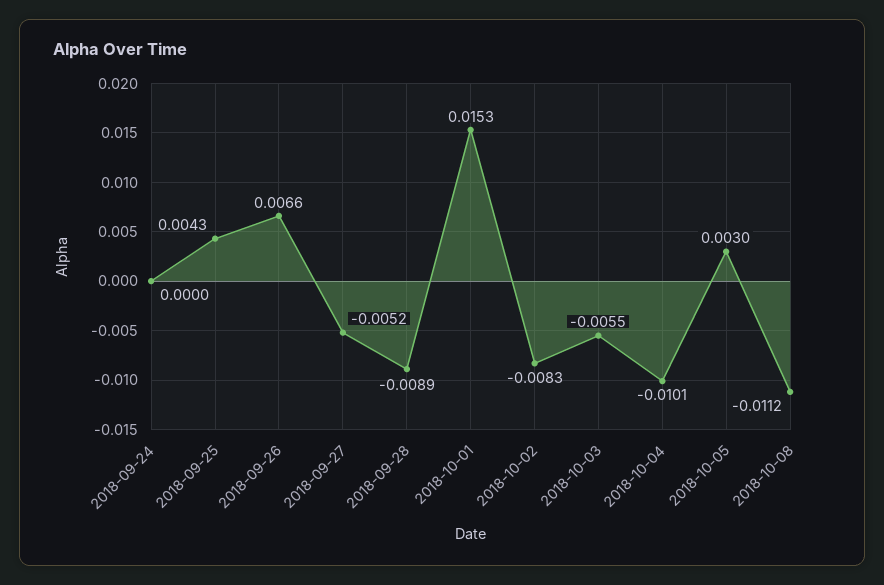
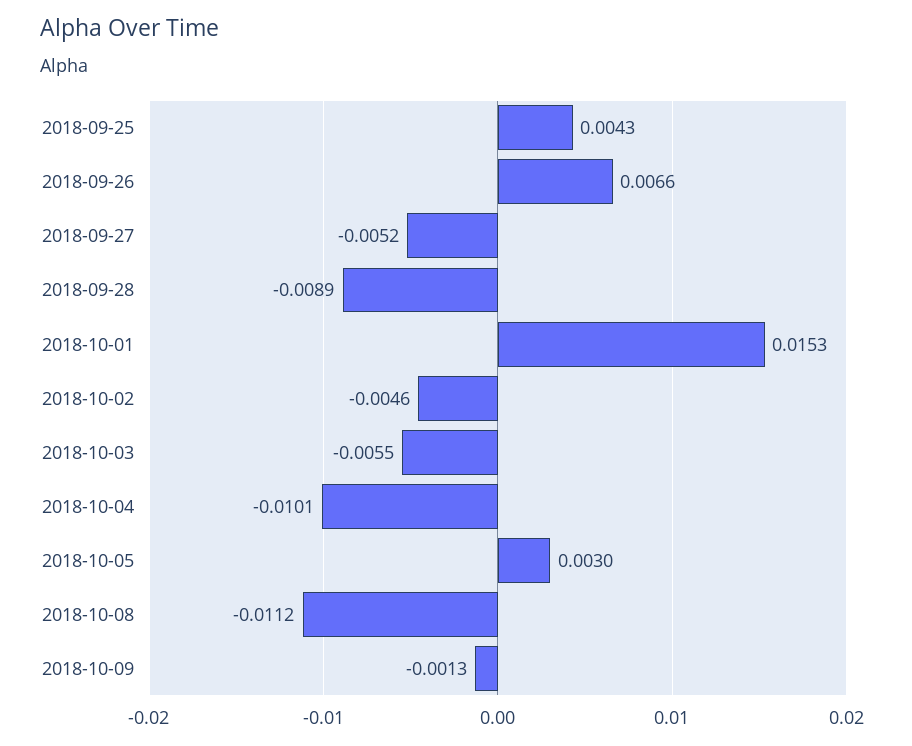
2018-09-24: 0 -> none
2018-10-02: -0.0083 -> -0.0046
2018-10-09: none -> -0.0013

